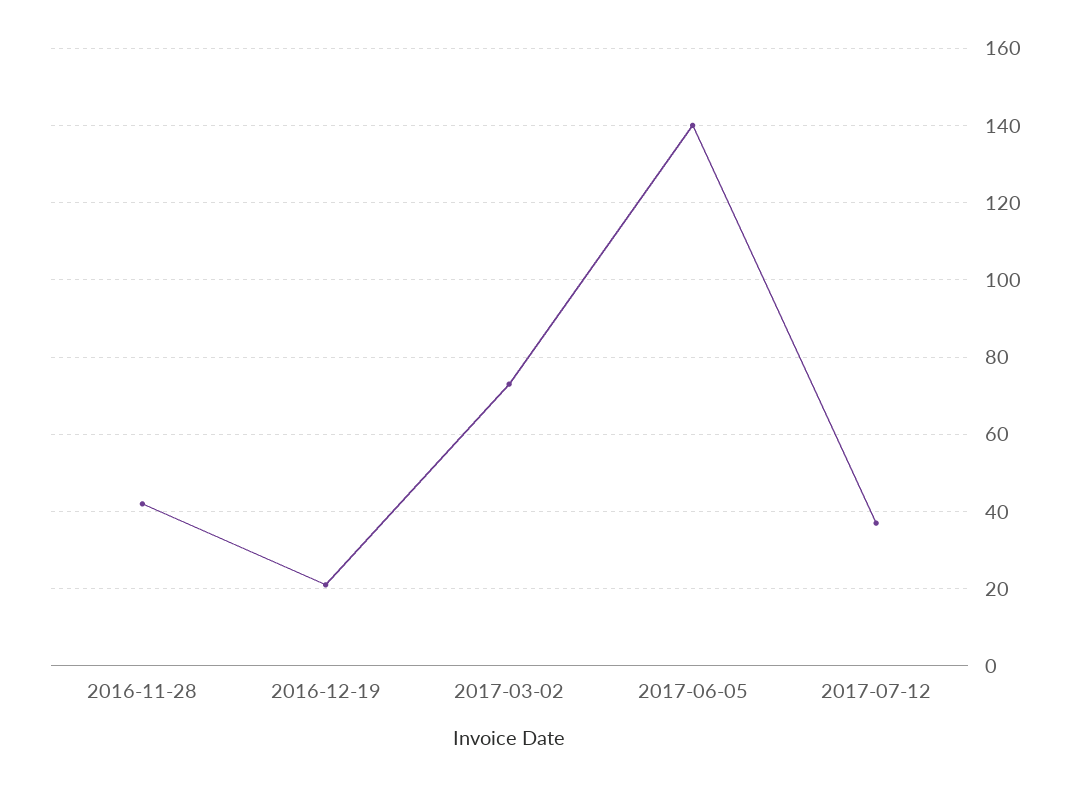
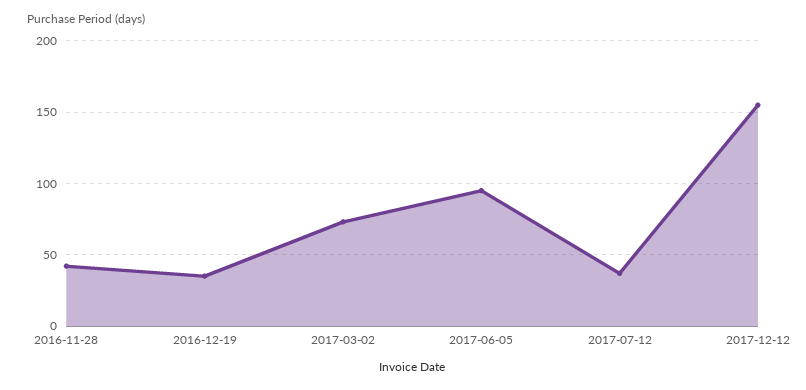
2016-12-19: 20 -> 35
2017-06-05: 140 -> 95
2017-12-12: none -> 155

